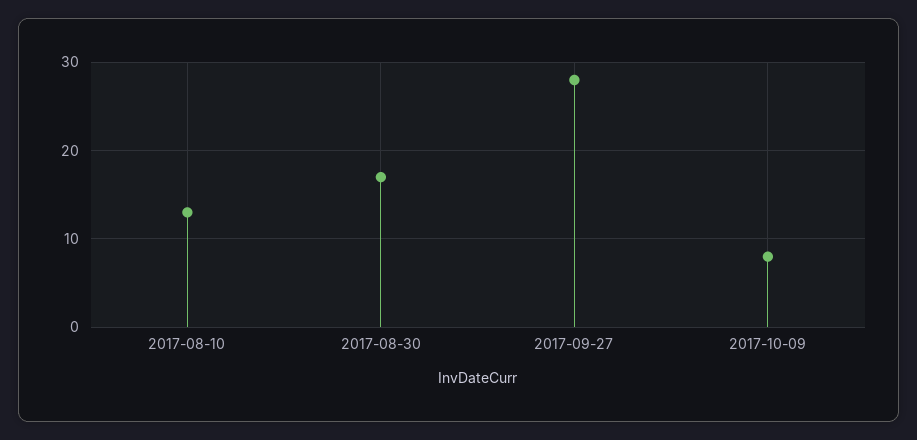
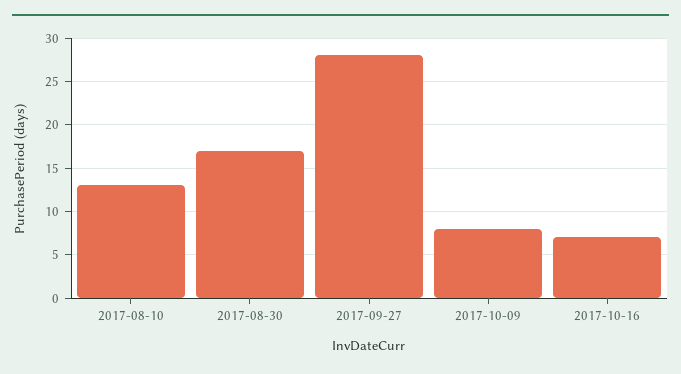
2017-10-16: none -> 7

